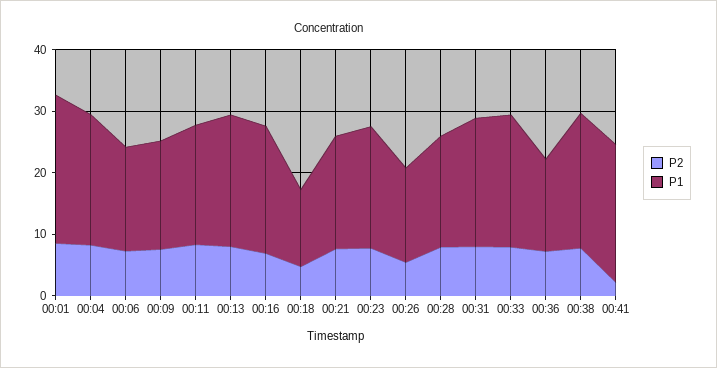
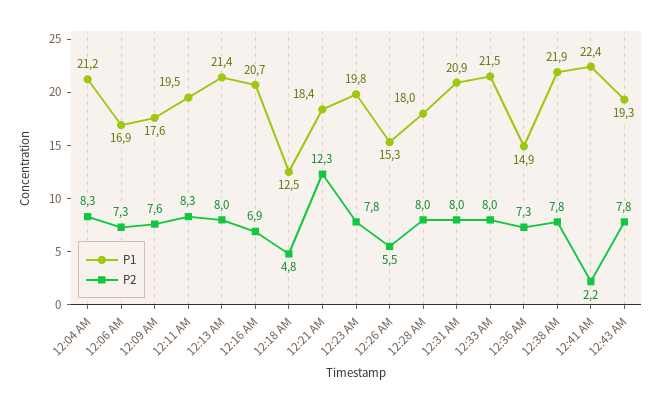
P2, 00:01: 8 -> none
P1, 00:01: 24 -> none
P2, 00:21: 8 -> 12.3
P1, 12:43 AM: none -> 19.3
P2, 12:43 AM: none -> 7.8

